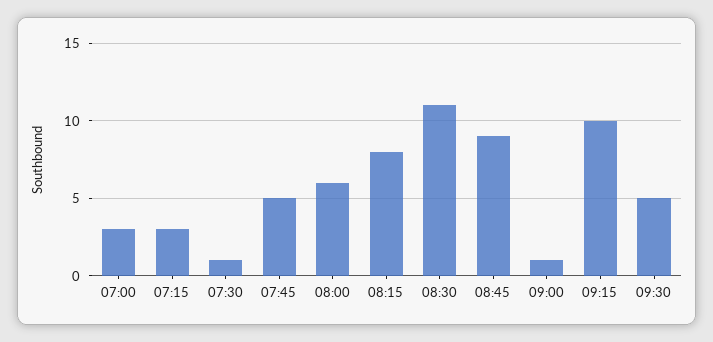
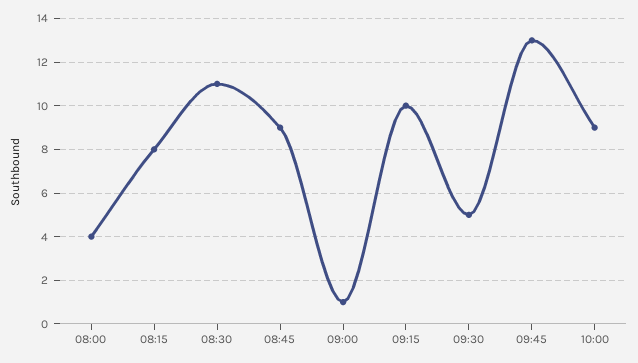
07:00: 3 -> none
07:15: 3 -> none
07:30: 1 -> none
07:45: 5 -> none
08:00: 6 -> 4
09:45: none -> 13
10:00: none -> 9

